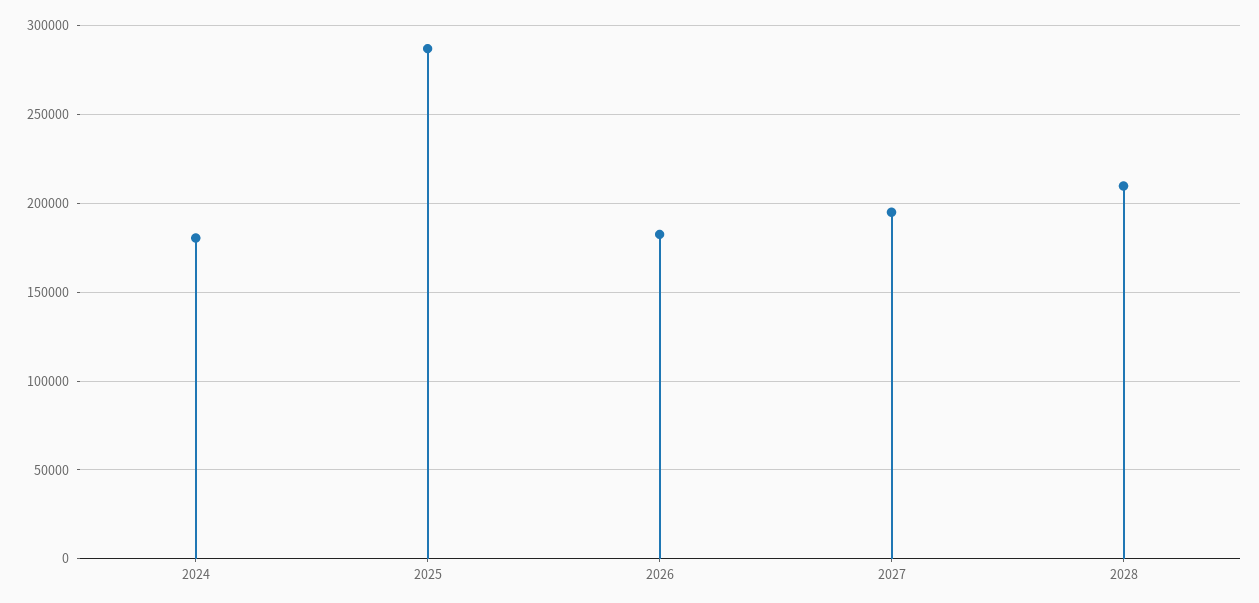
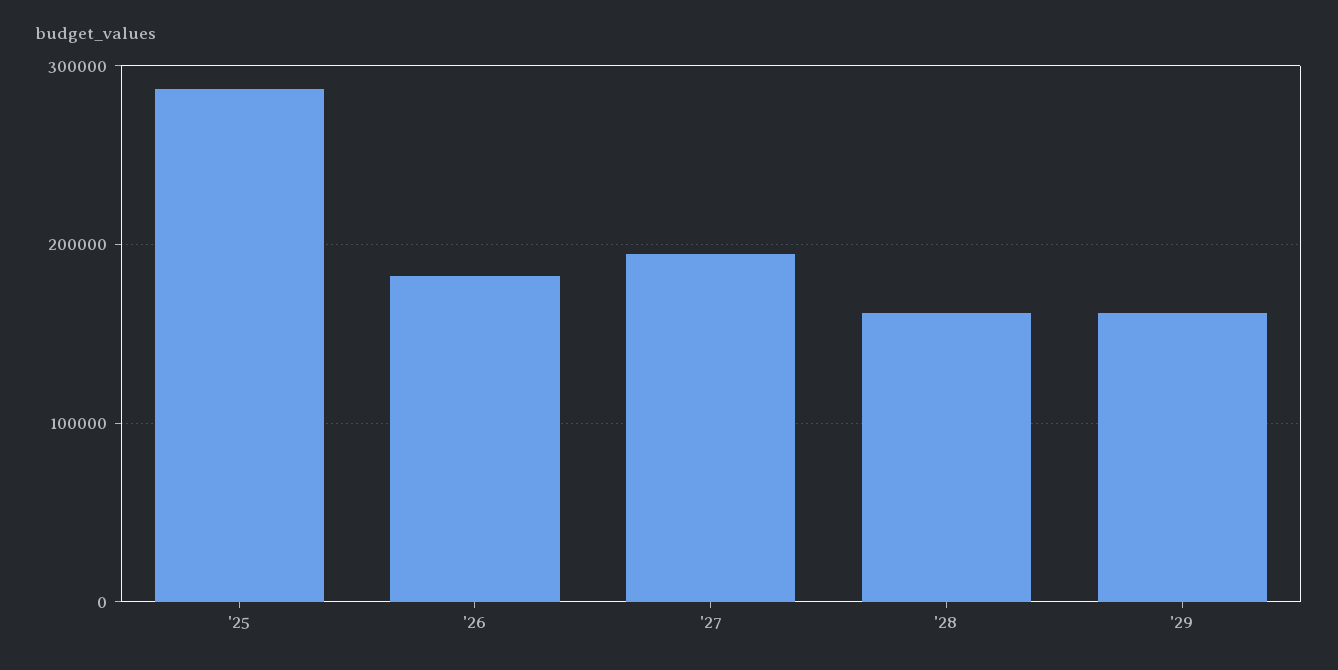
2024: 180000 -> none
2028: 210000 -> 160000
'29: none -> 160000

